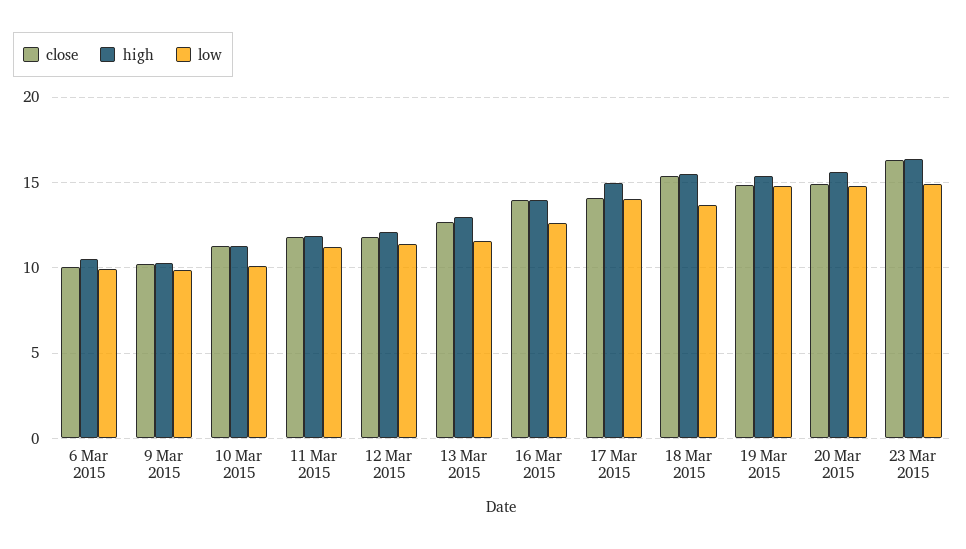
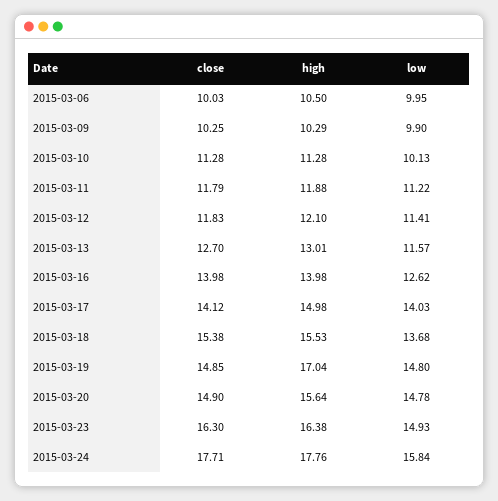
high, 19 Mar 2015: 15.5 -> 17.04
close, 2015-03-24: none -> 17.71
high, 2015-03-24: none -> 17.76
low, 2015-03-24: none -> 15.84

